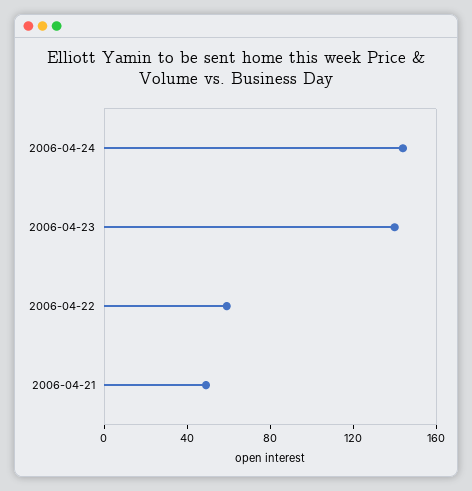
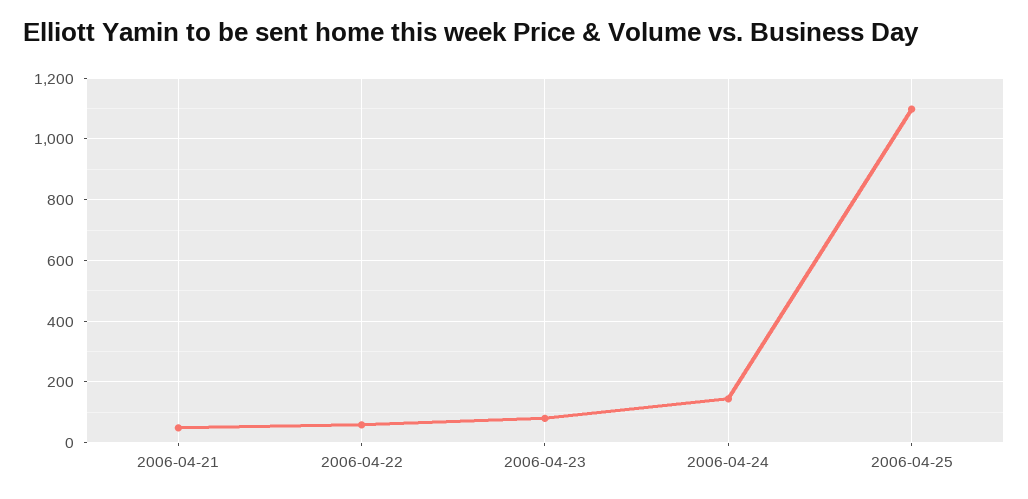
2006-04-23: 140 -> 80
2006-04-25: none -> 1100

